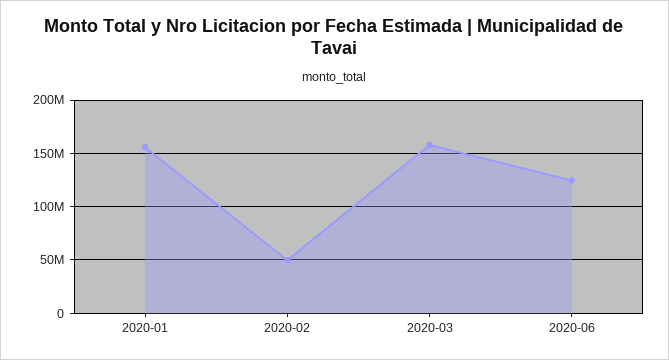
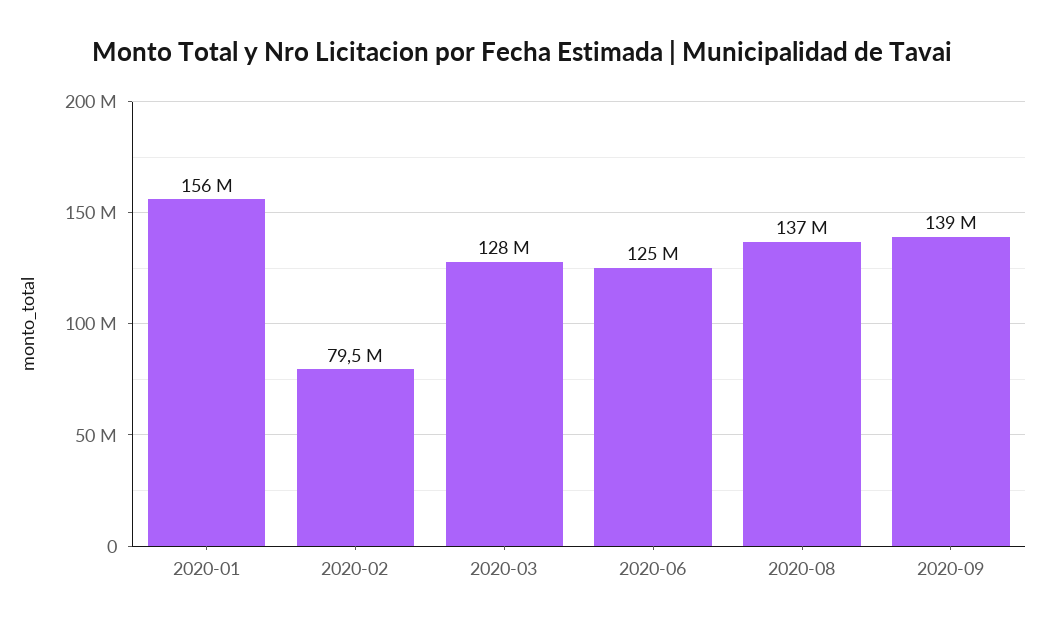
2020-02: 50000000 -> 79500000
2020-03: 160000000 -> 128000000
2020-08: none -> 137000000
2020-09: none -> 139000000

